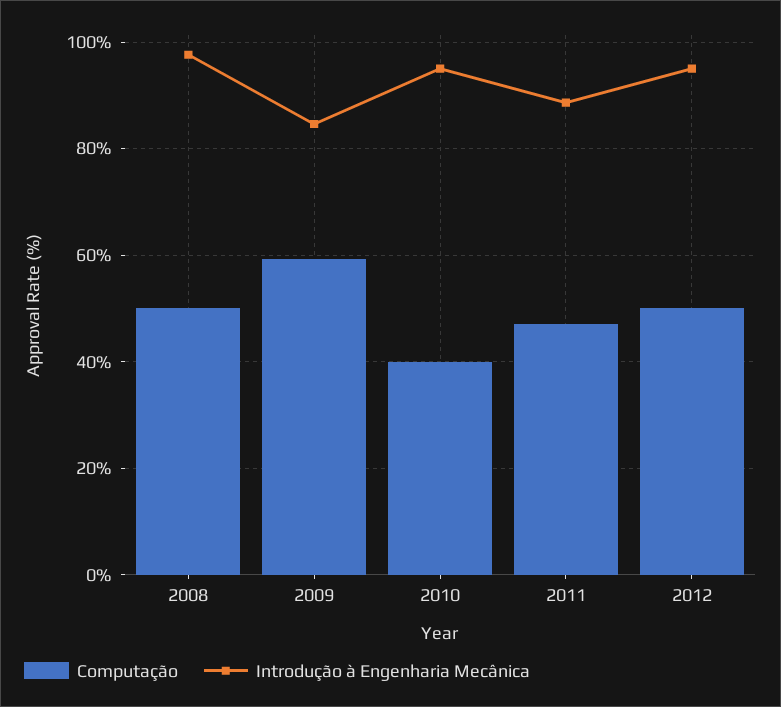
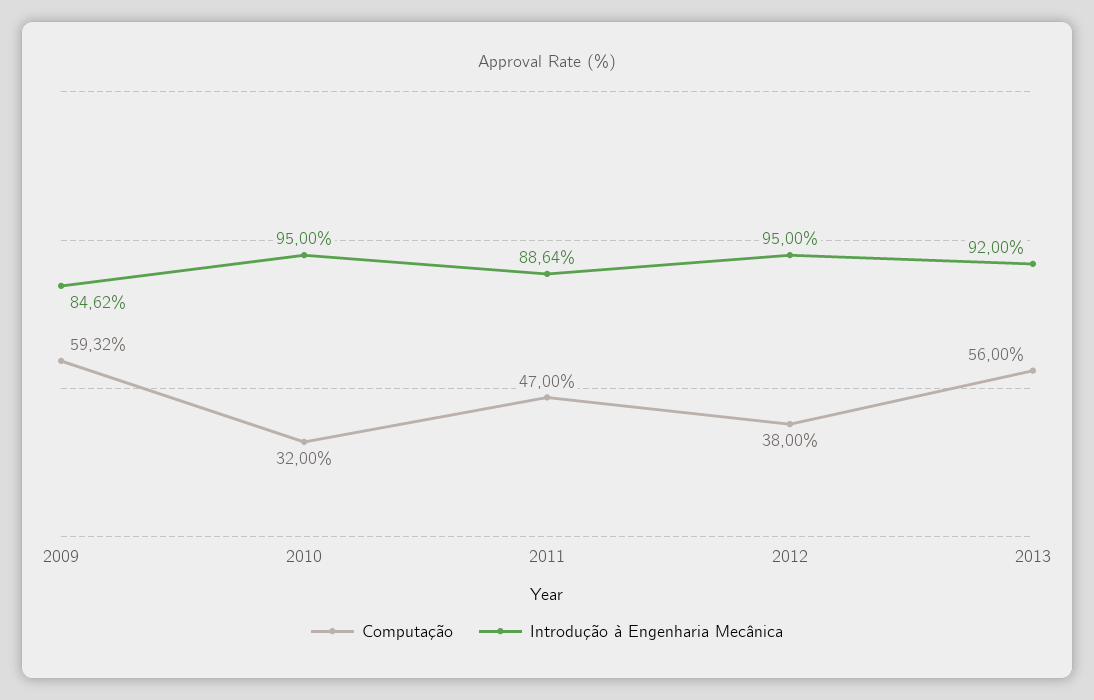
Computação, 2008: 50 -> none
Introdução à Engenharia Mecânica, 2008: 98 -> none
Computação, 2010: 40 -> 32
Computação, 2012: 50 -> 38
Computação, 2013: none -> 56
Introdução à Engenharia Mecânica, 2013: none -> 92

